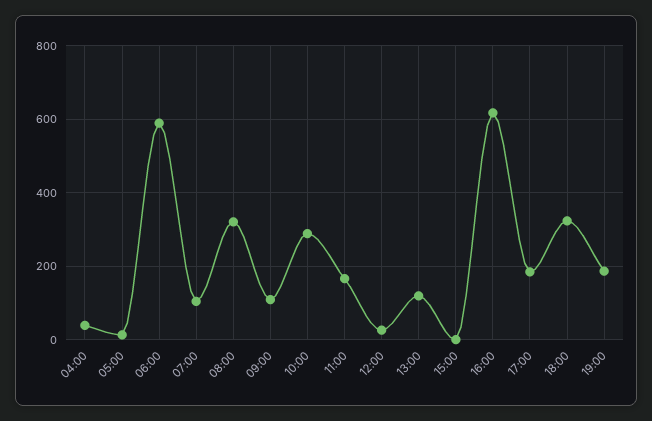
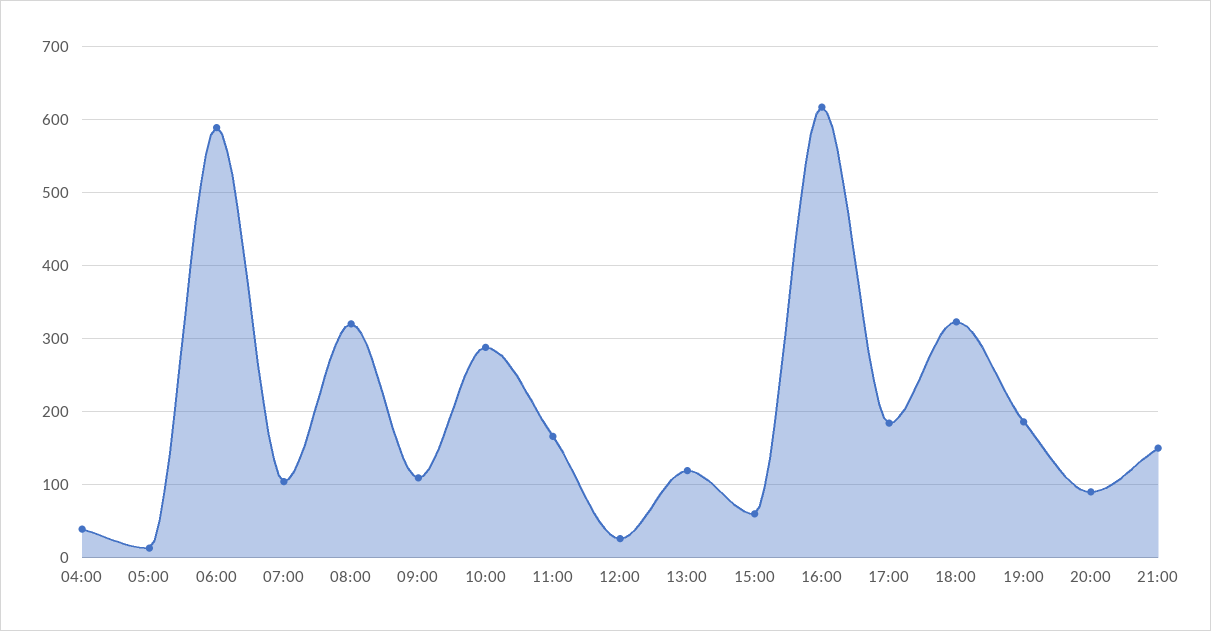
15:00: 0 -> 60
20:00: none -> 90
21:00: none -> 150

